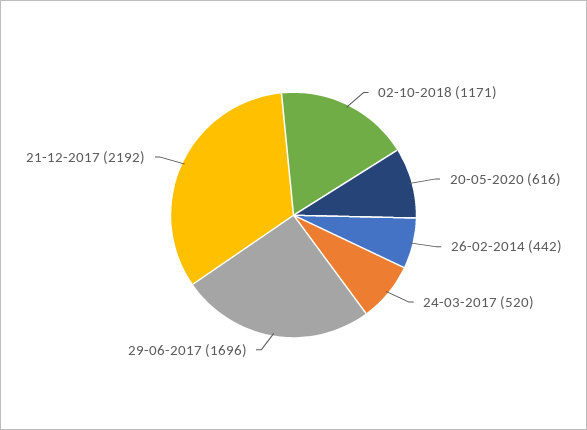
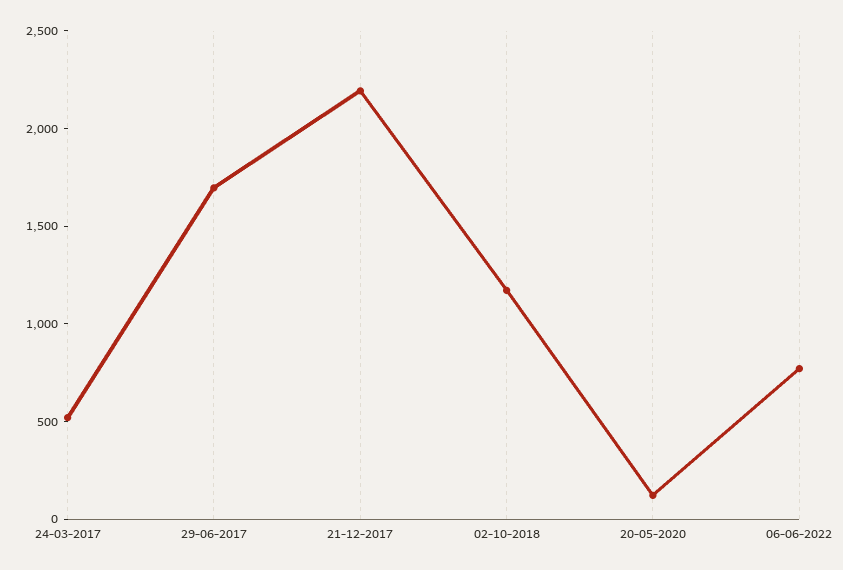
20-05-2020: 616 -> 100
26-02-2014: 442 -> none
06-06-2022: none -> 800

